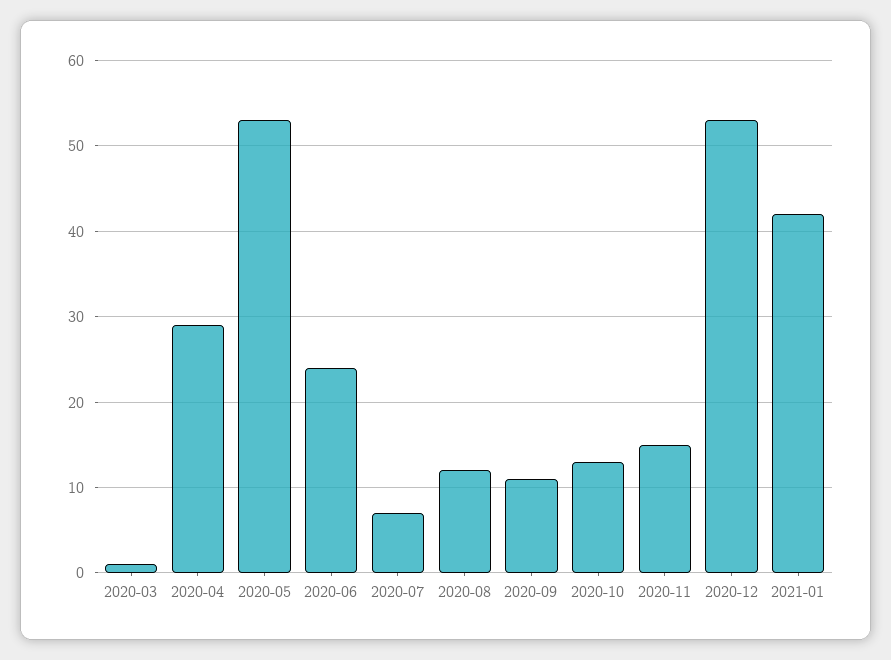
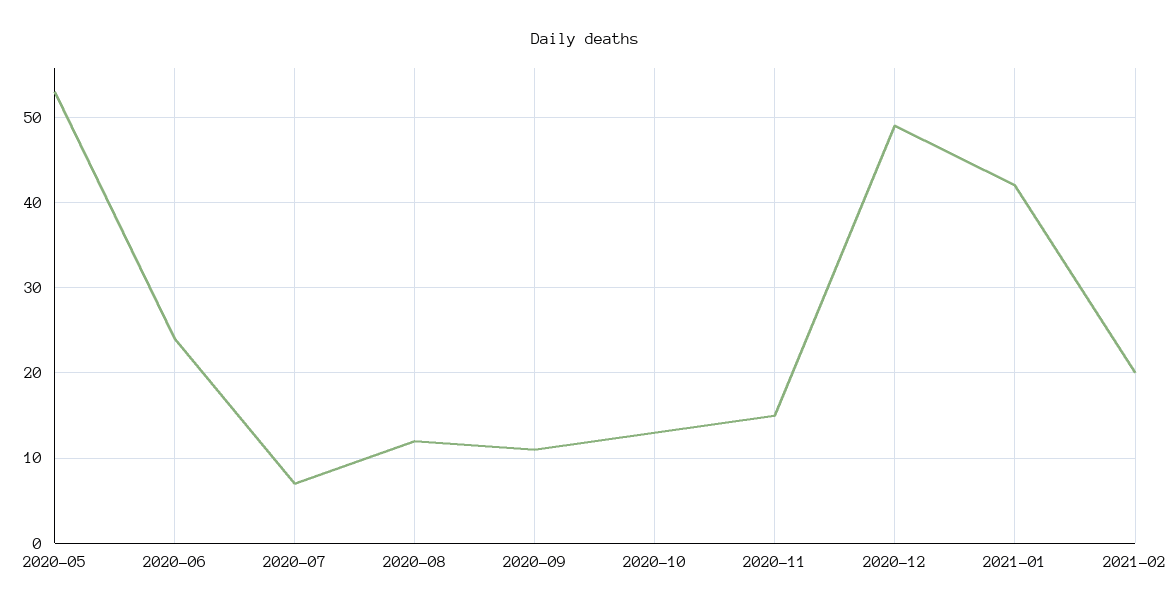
2020-03: 1 -> none
2020-04: 29 -> none
2020-12: 53 -> 49
2021-02: none -> 20

